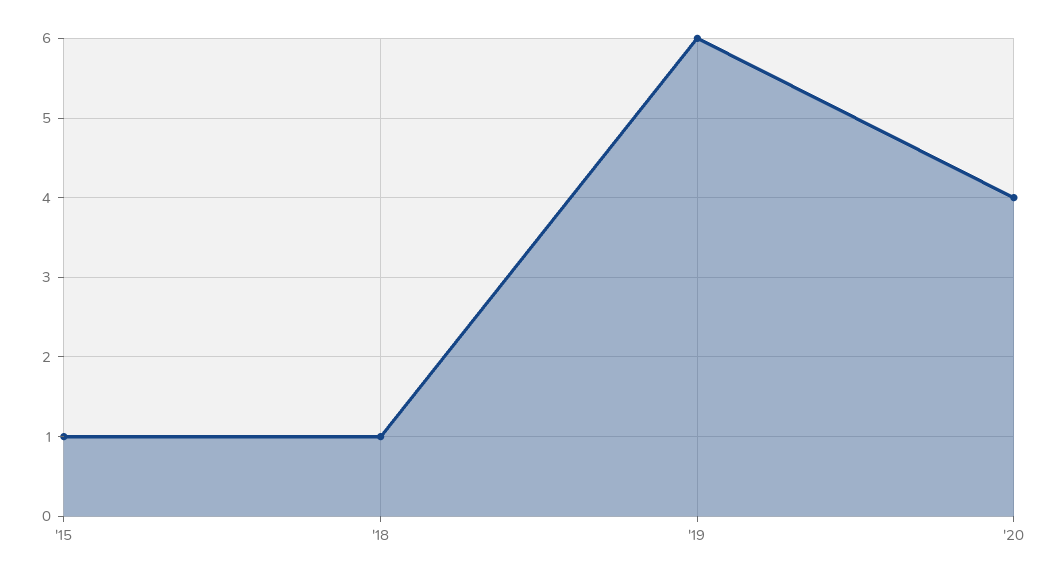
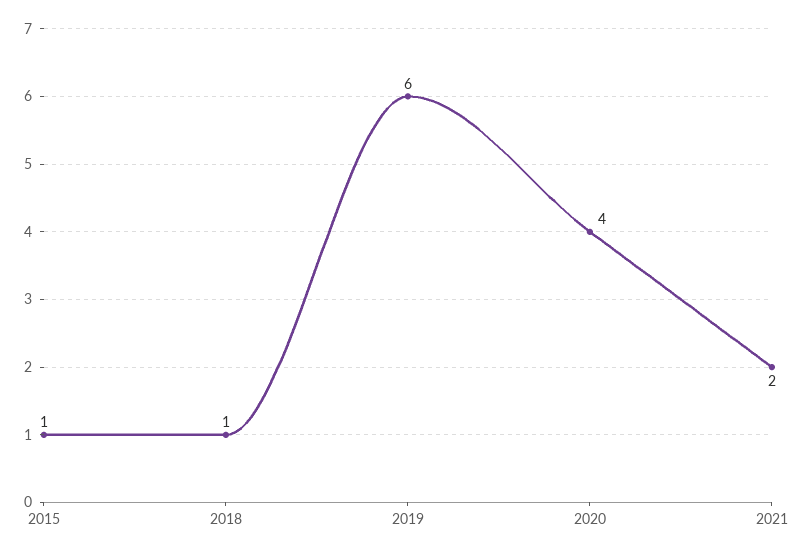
2021: none -> 2

